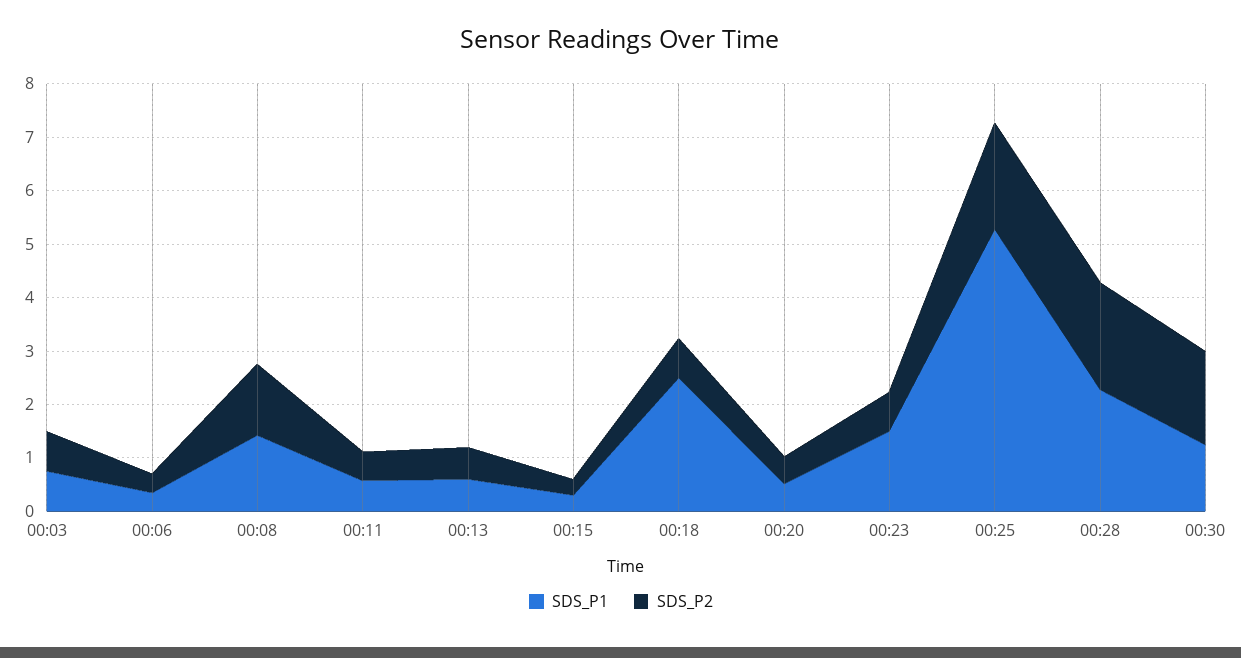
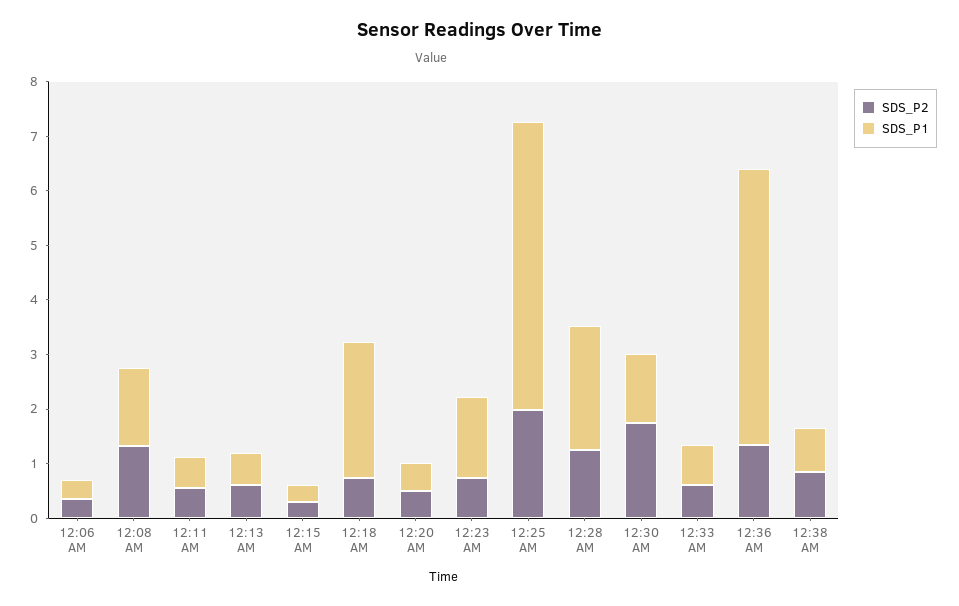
SDS_P1, 00:03: 0.8 -> none
SDS_P2, 00:03: 0.8 -> none
SDS_P2, 00:28: 2 -> 1.2
SDS_P2, 12:33 AM: none -> 0.6
SDS_P1, 12:33 AM: none -> 0.8
SDS_P2, 12:36 AM: none -> 1.4
SDS_P1, 12:36 AM: none -> 5
SDS_P2, 12:38 AM: none -> 0.8
SDS_P1, 12:38 AM: none -> 0.8

